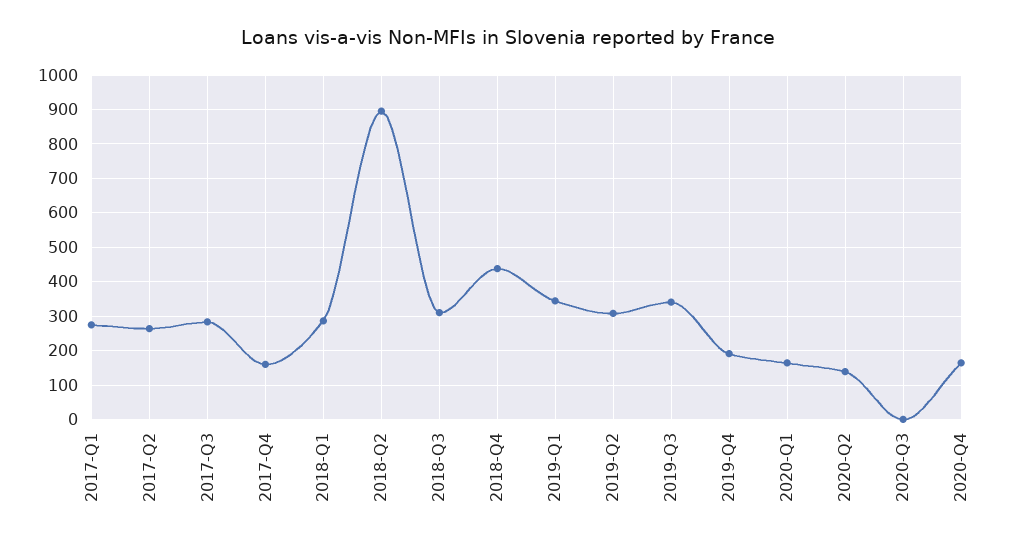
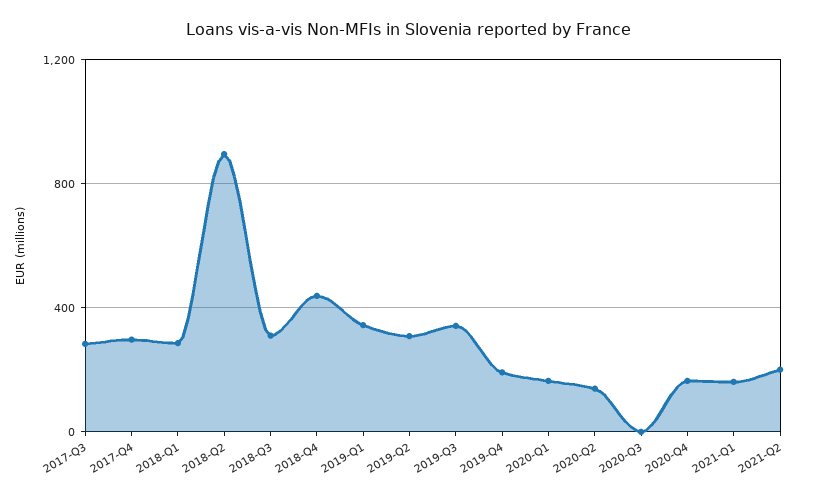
2017-Q1: 280 -> none
2017-Q2: 260 -> none
2017-Q4: 160 -> 300
2021-Q1: none -> 150
2021-Q2: none -> 200

